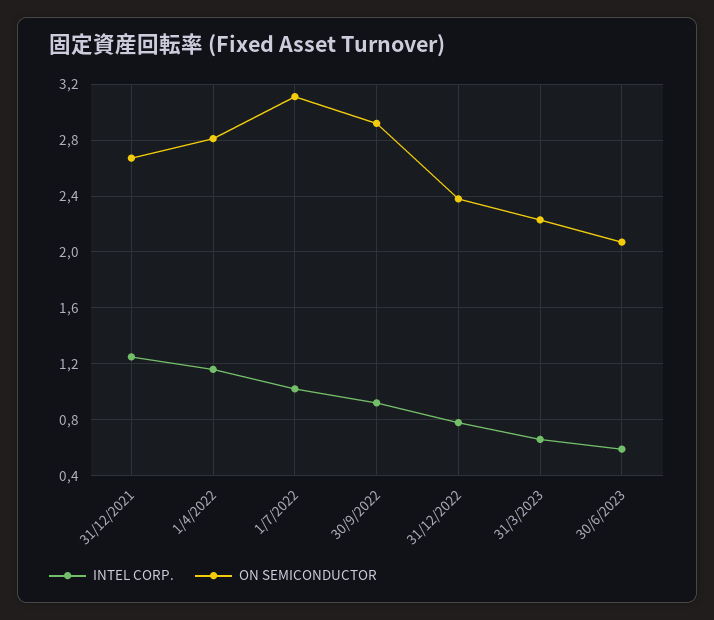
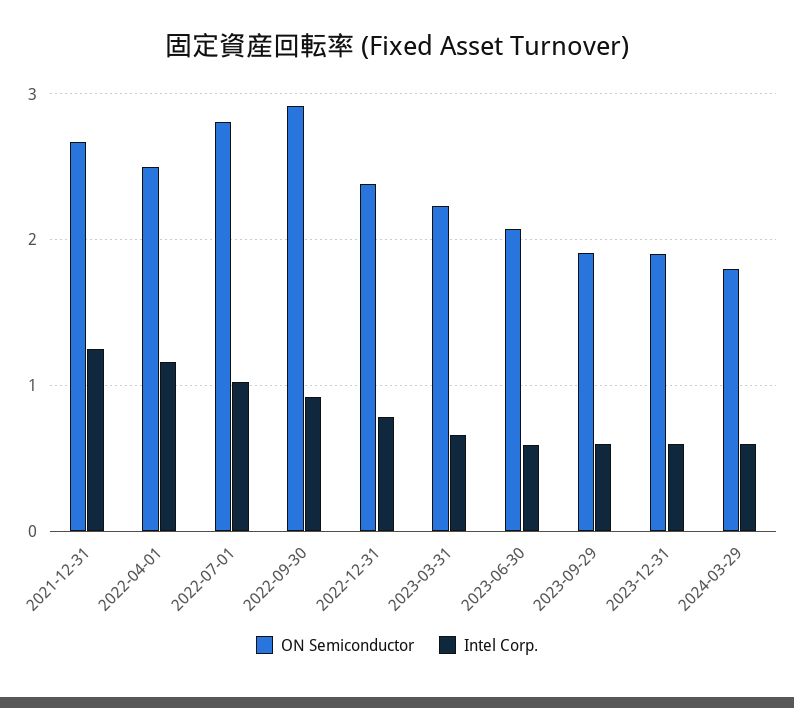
ON SEMICONDUCTOR, 1/4/2022: 2.8 -> 2.5
ON SEMICONDUCTOR, 1/7/2022: 3.1 -> 2.8
ON SEMICONDUCTOR, 2023-09-29: none -> 1.9
INTEL CORP., 2023-09-29: none -> 0.6
ON SEMICONDUCTOR, 2023-12-31: none -> 1.9
INTEL CORP., 2023-12-31: none -> 0.6
ON SEMICONDUCTOR, 2024-03-29: none -> 1.8
INTEL CORP., 2024-03-29: none -> 0.6

